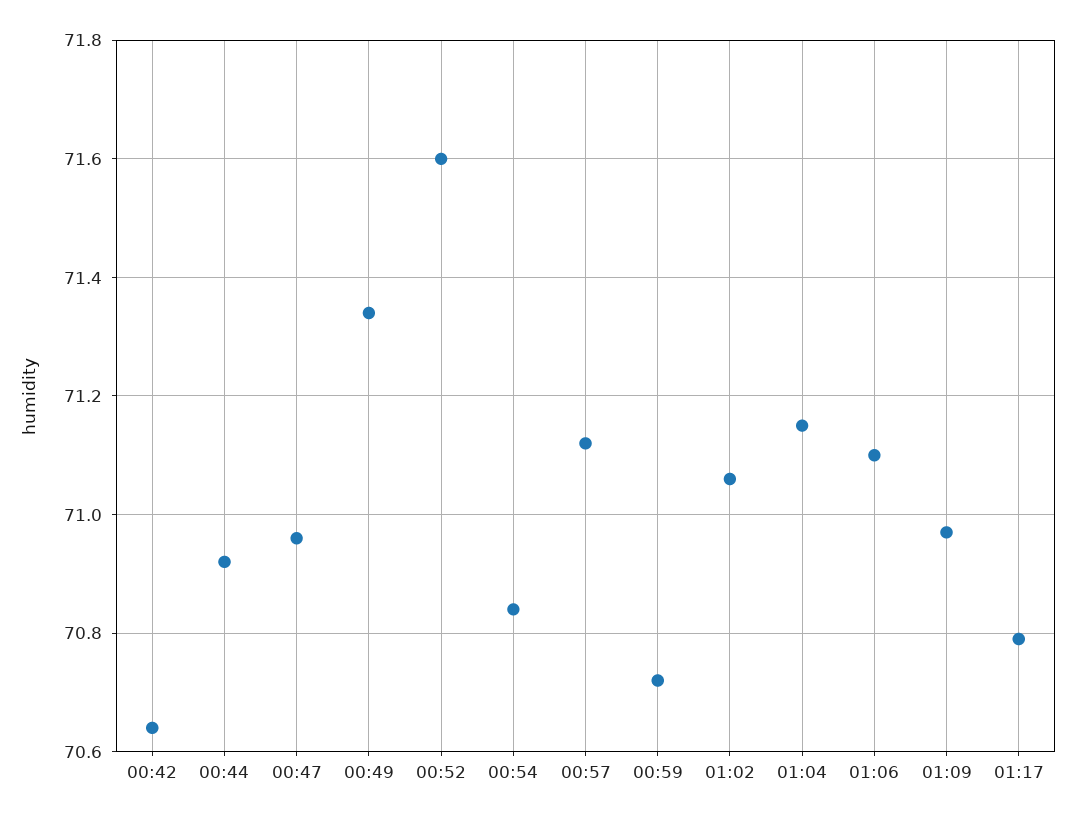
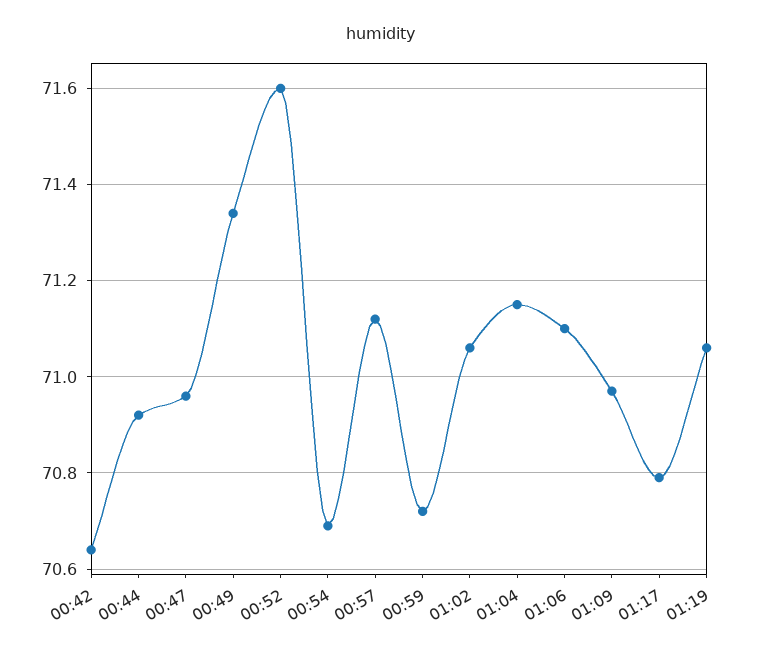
00:54: 70.85 -> 70.7
01:19: none -> 71.05

